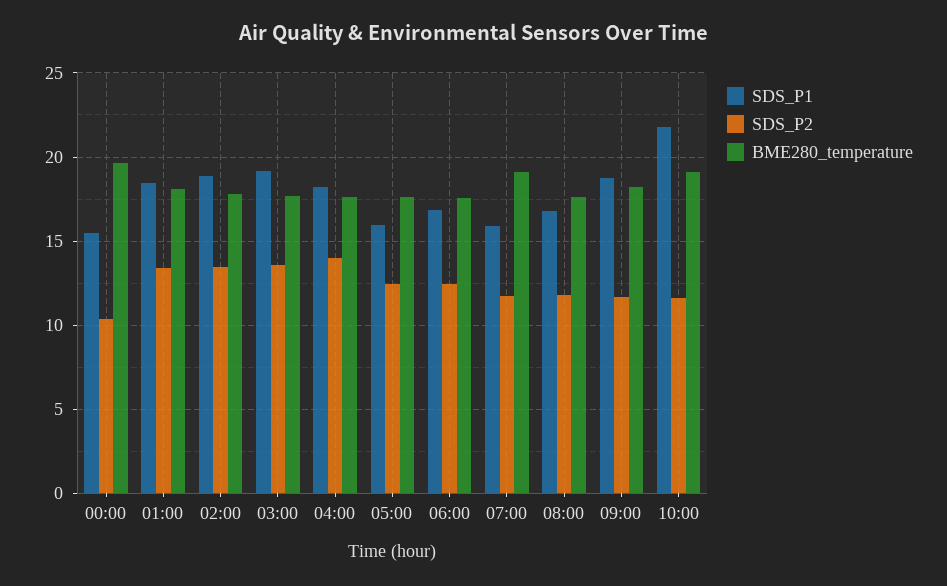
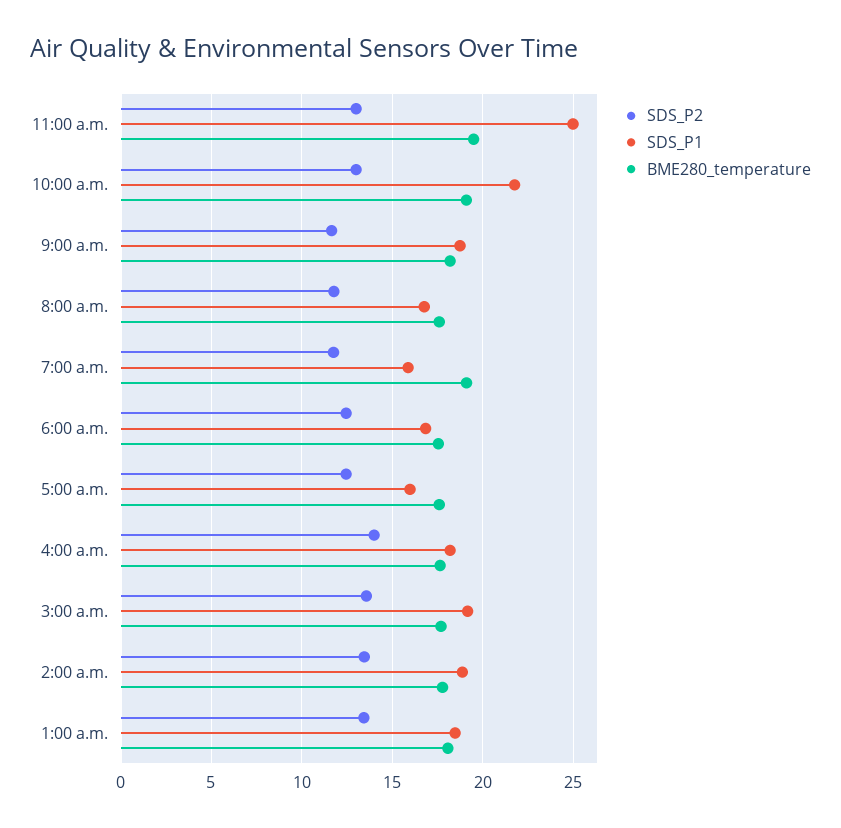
SDS_P1, 00:00: 15.5 -> none
SDS_P2, 00:00: 10.5 -> none
BME280_temperature, 00:00: 19.5 -> none
SDS_P2, 10:00: 11.5 -> 13
SDS_P2, 11:00 a.m.: none -> 13
SDS_P1, 11:00 a.m.: none -> 25
BME280_temperature, 11:00 a.m.: none -> 19.5

